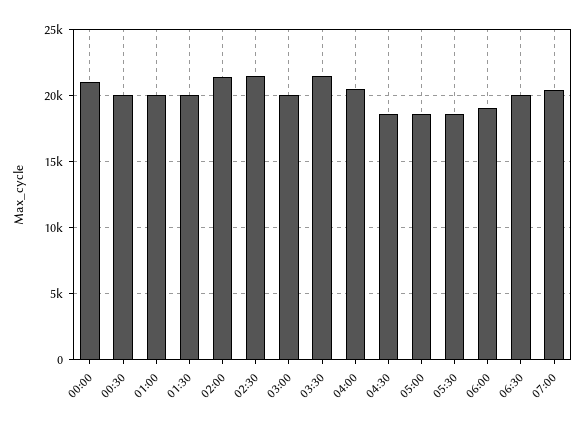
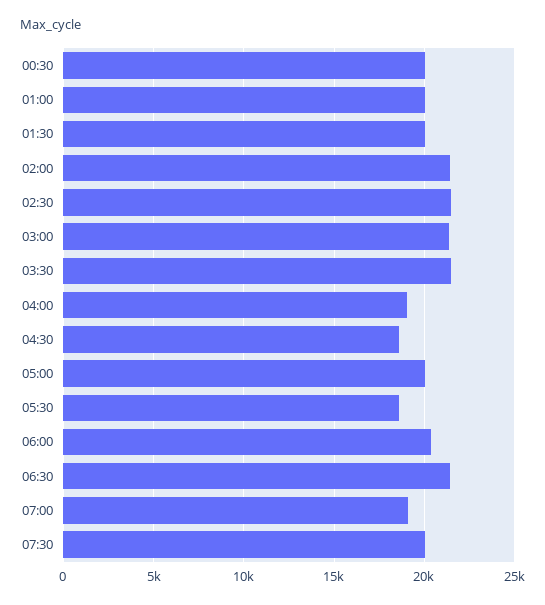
00:00: 21000 -> none
03:00: 20000 -> 21500
04:00: 20500 -> 19000
05:00: 18500 -> 20000
06:00: 19000 -> 20500
06:30: 20000 -> 21500
07:00: 20500 -> 19000
07:30: none -> 20000

